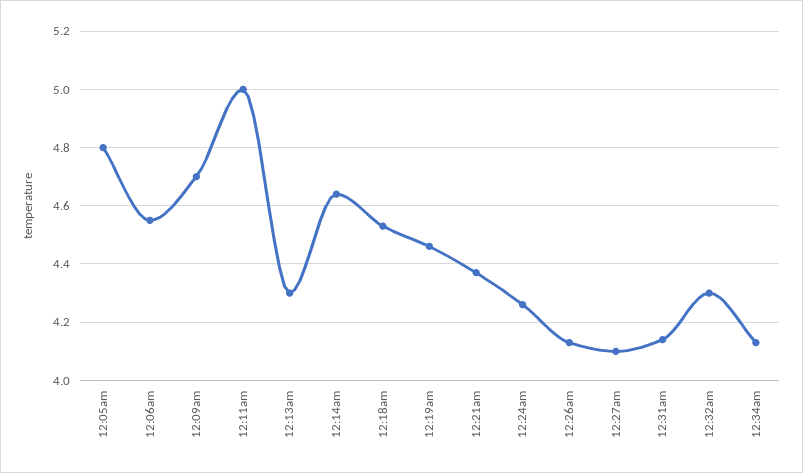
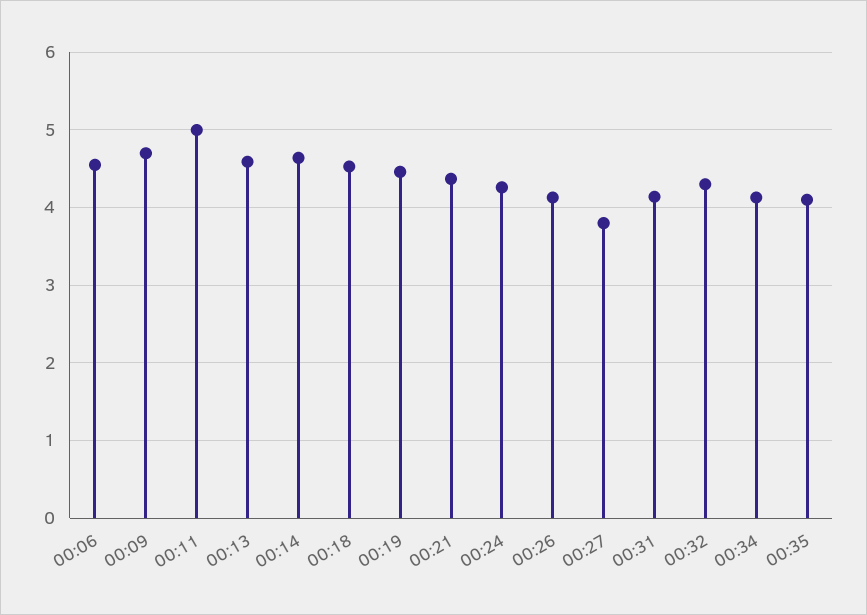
12:05am: 4.8 -> none
12:13am: 4.3 -> 4.6
12:27am: 4.1 -> 3.8
00:35: none -> 4.1

